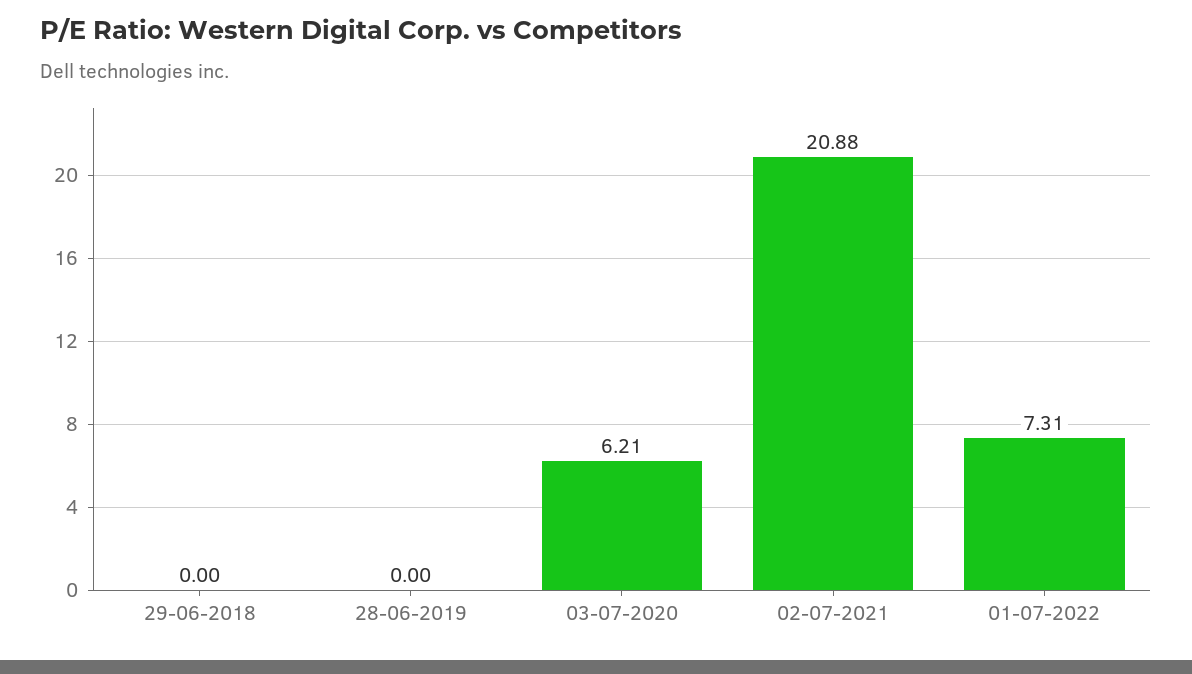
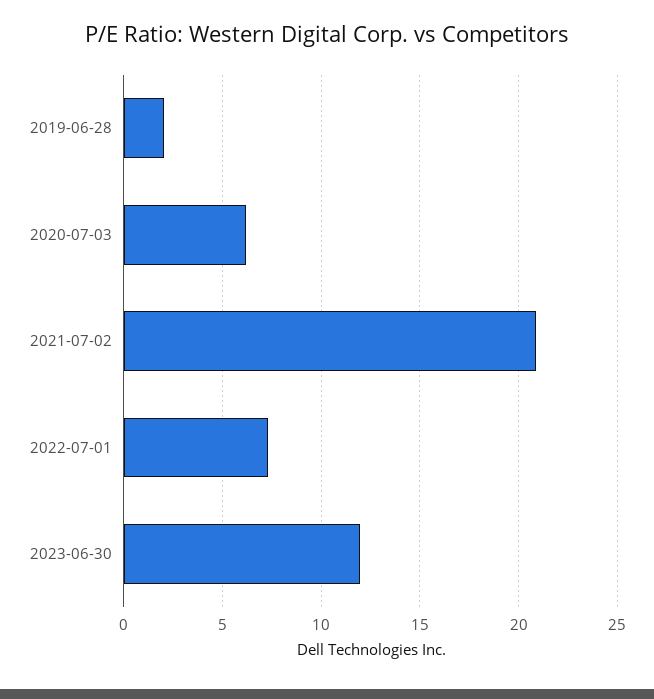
29-06-2018: 0 -> none
28-06-2019: 0 -> 2
2023-06-30: none -> 12

